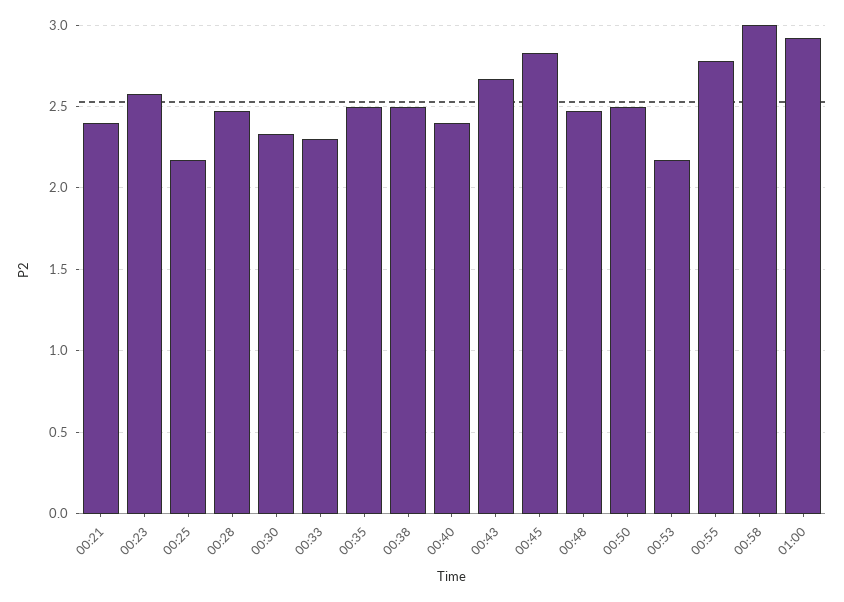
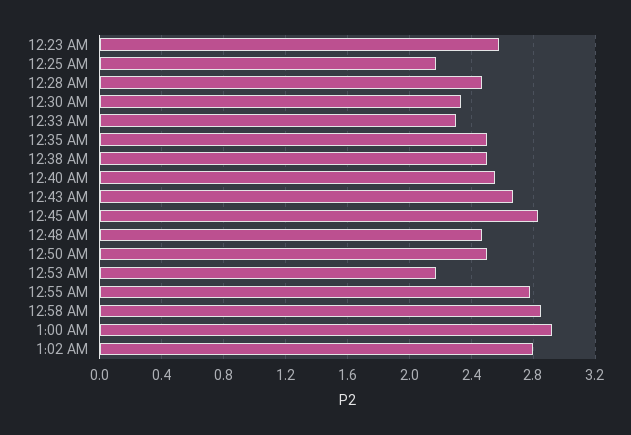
00:21: 2.4 -> none
00:40: 2.4 -> 2.55
00:58: 3 -> 2.85
1:02 AM: none -> 2.8

